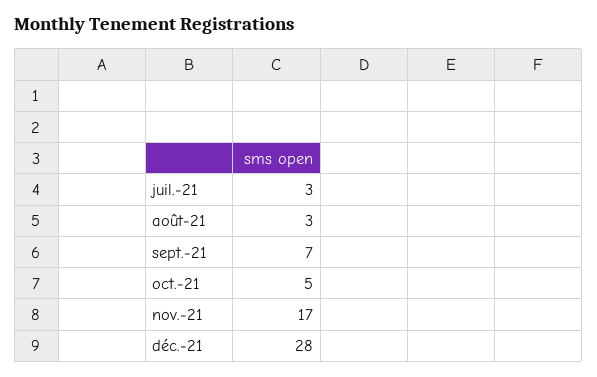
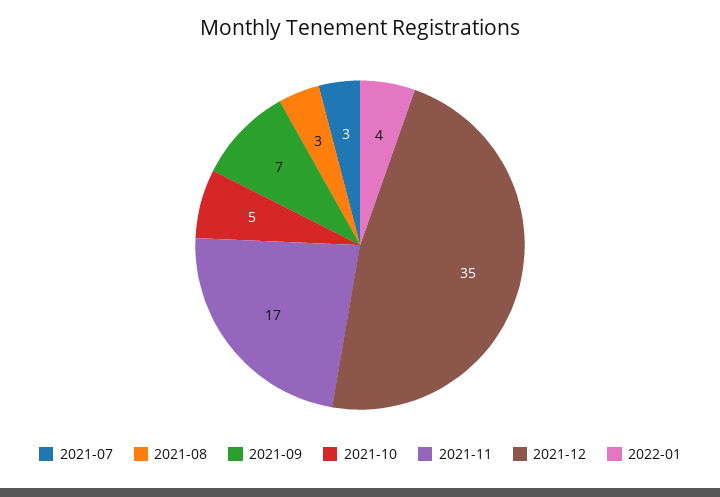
déc.-21: 28 -> 35
2022-01: none -> 4

